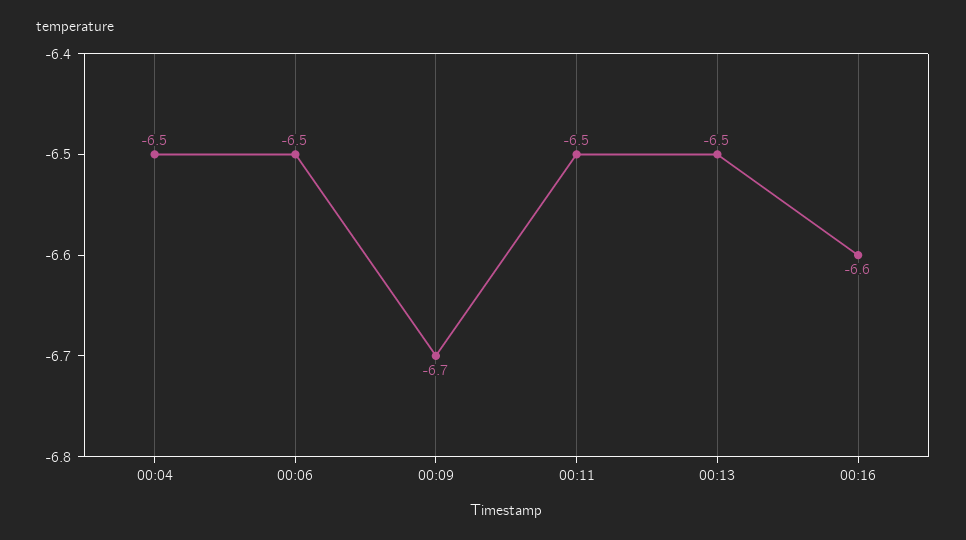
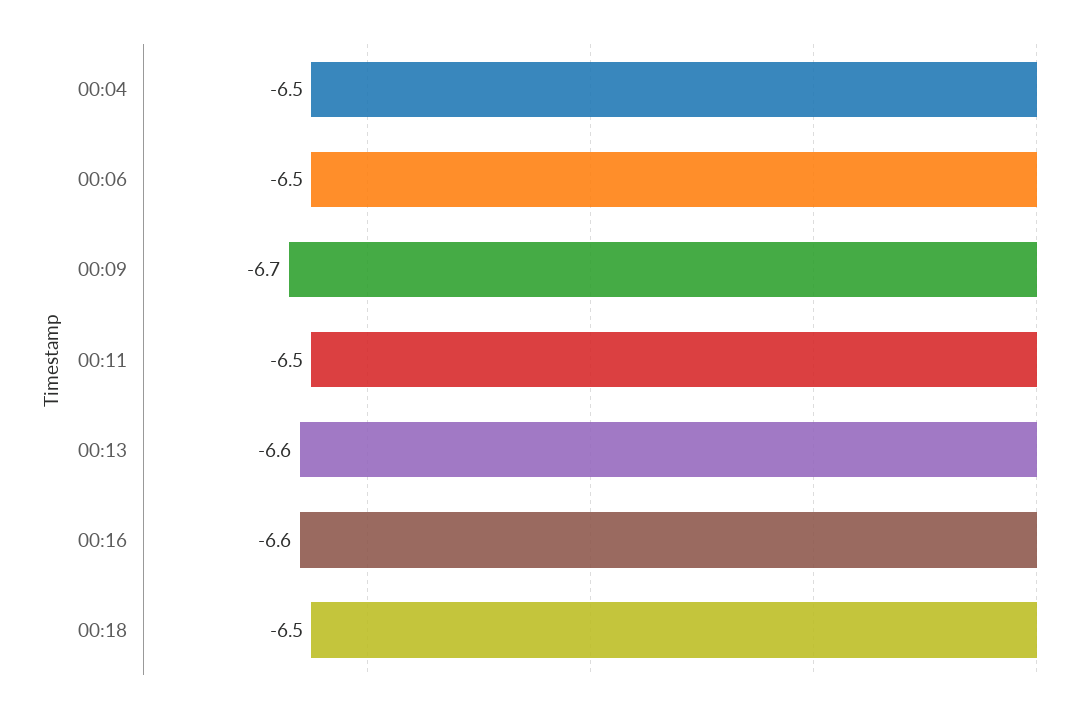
00:13: -6.5 -> -6.6
00:18: none -> -6.5

